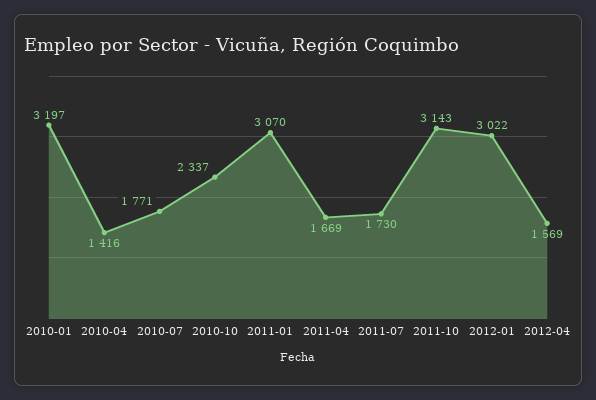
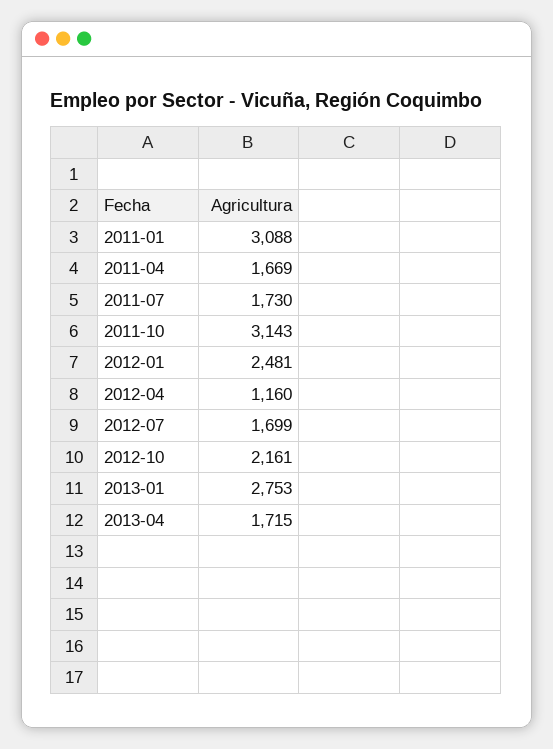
2010-01: 3197 -> none
2010-04: 1416 -> none
2010-07: 1771 -> none
2010-10: 2337 -> none
2011-01: 3070 -> 3088
2012-01: 3022 -> 2481
2012-04: 1569 -> 1160
2012-07: none -> 1699
2012-10: none -> 2161
2013-01: none -> 2753
2013-04: none -> 1715

